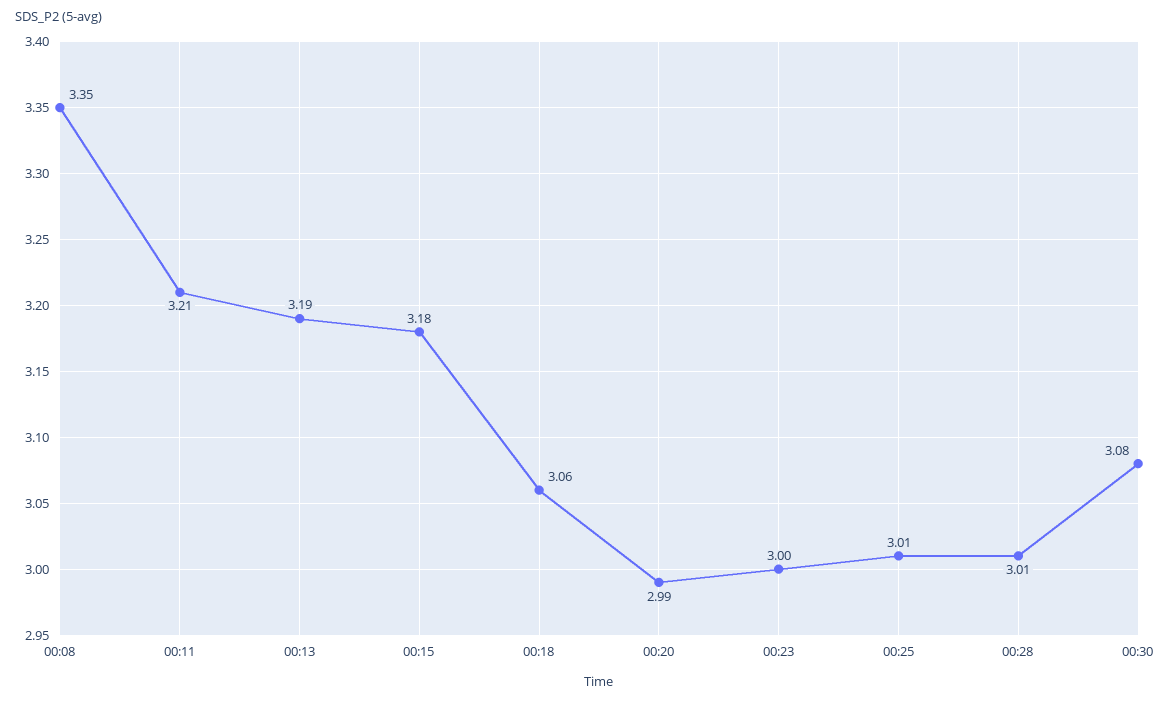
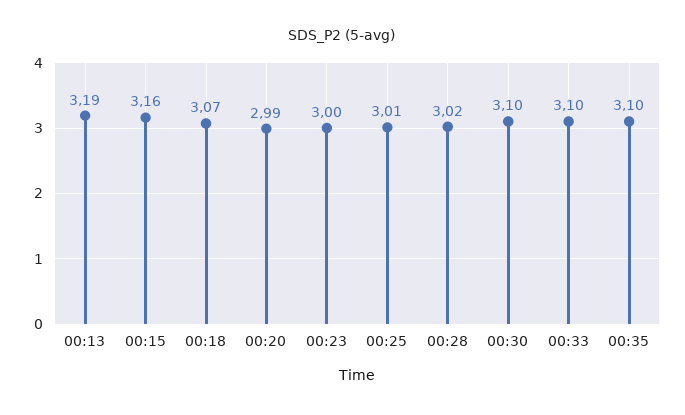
00:08: 3.35 -> none
00:11: 3.21 -> none
00:15: 3.18 -> 3.16
00:18: 3.06 -> 3.07
00:28: 3.01 -> 3.02
00:30: 3.08 -> 3.1
00:33: none -> 3.1
00:35: none -> 3.1

